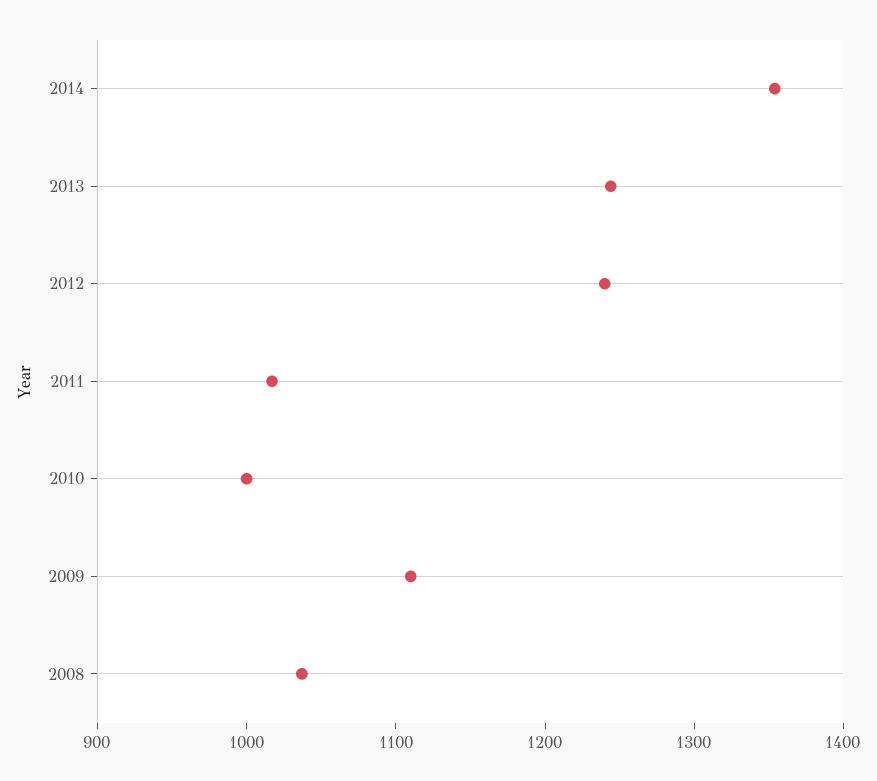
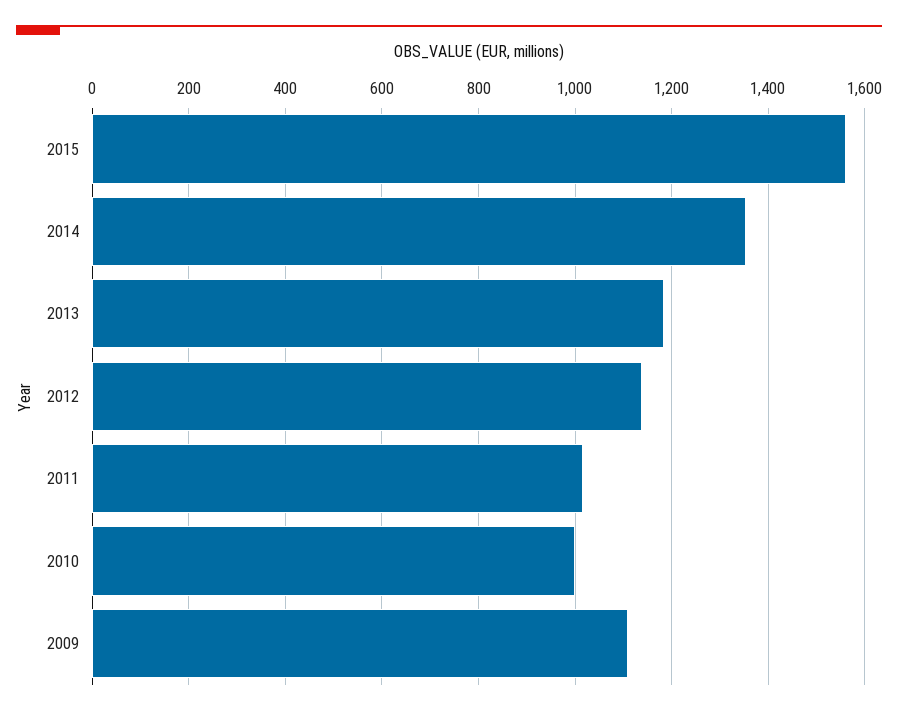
2013: 1240 -> 1180
2012: 1240 -> 1140
2008: 1040 -> none
2015: none -> 1560

